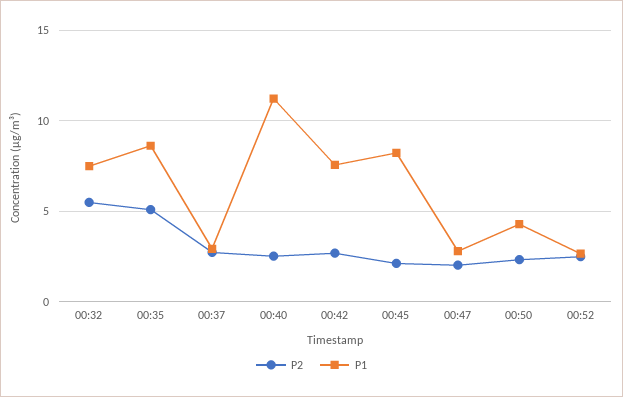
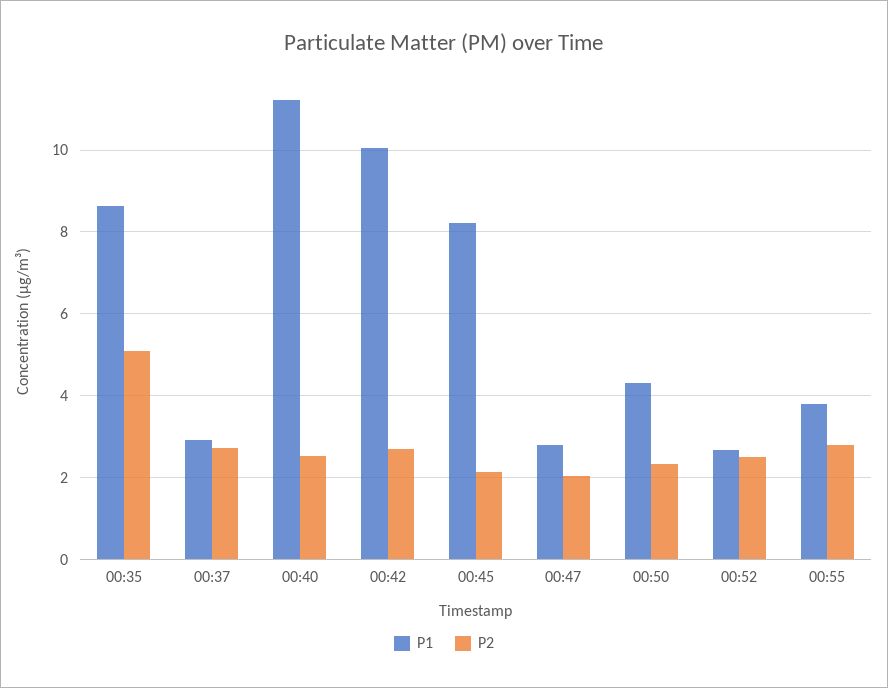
P2, 00:32: 5.5 -> none
P1, 00:32: 7.5 -> none
P1, 00:42: 7.5 -> 10
P1, 00:55: none -> 3.8
P2, 00:55: none -> 2.8

